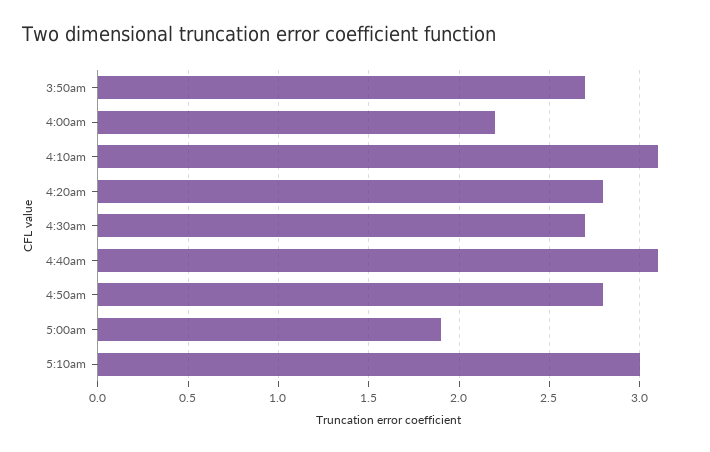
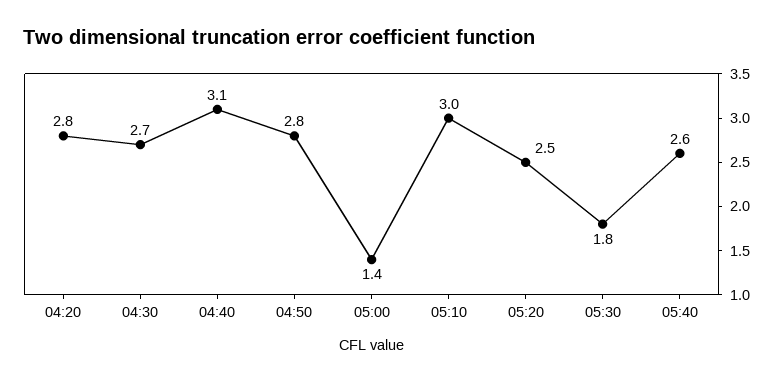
3:50am: 2.7 -> none
4:00am: 2.2 -> none
4:10am: 3.1 -> none
5:00am: 1.9 -> 1.4
05:20: none -> 2.5
05:30: none -> 1.8
05:40: none -> 2.6

